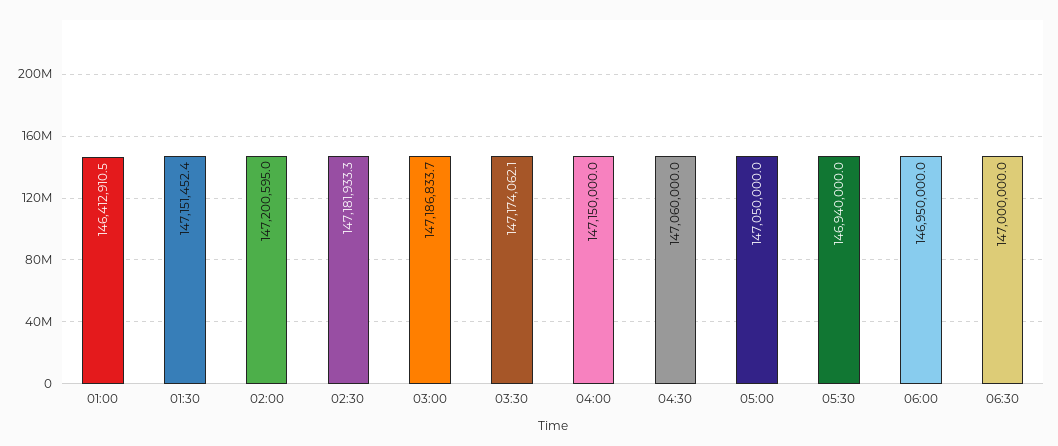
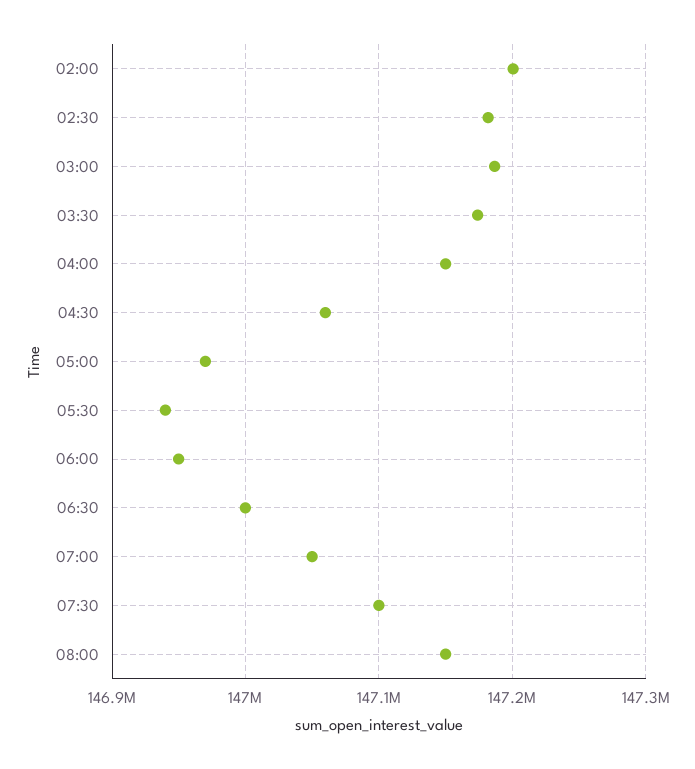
01:00: 146412910.5 -> none
01:30: 147151452.4 -> none
05:00: 147050000 -> 146970000
07:00: none -> 147050000
07:30: none -> 147100000
08:00: none -> 147150000

